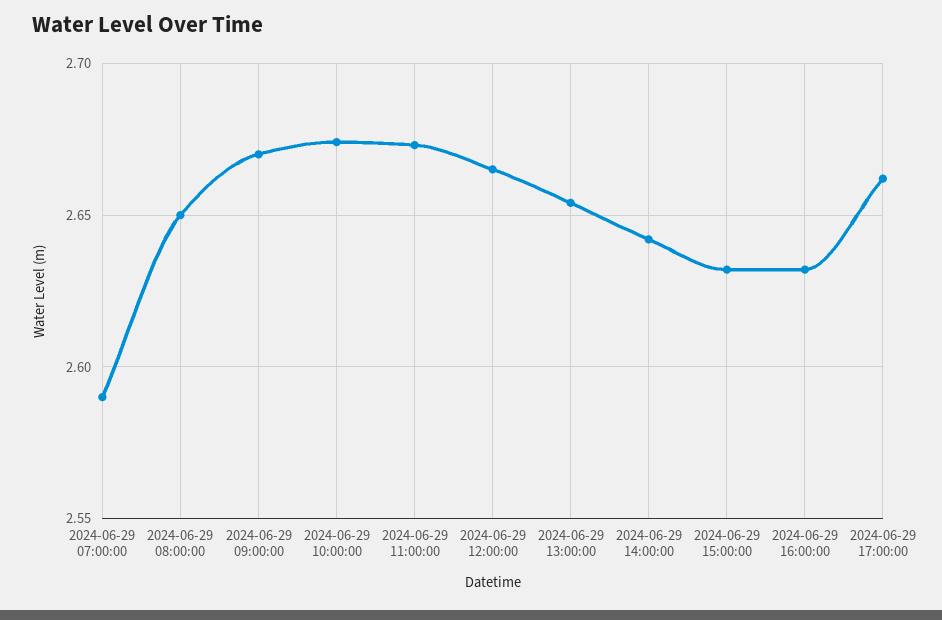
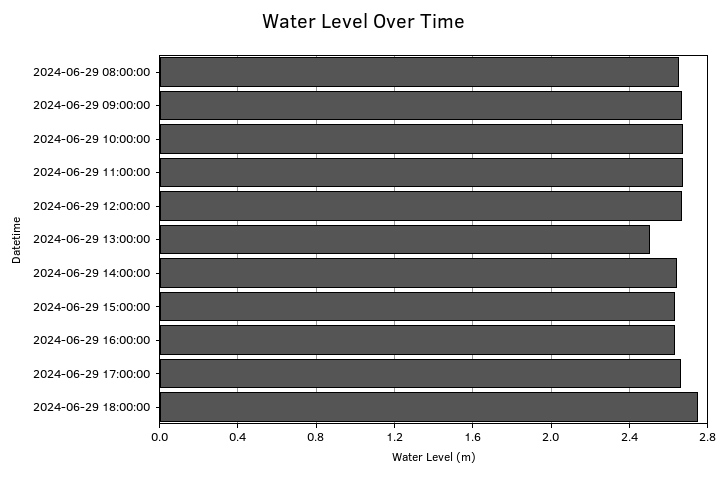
2024-06-29 07:00:00: 2.59 -> none
2024-06-29 13:00:00: 2.655 -> 2.5
2024-06-29 18:00:00: none -> 2.75

